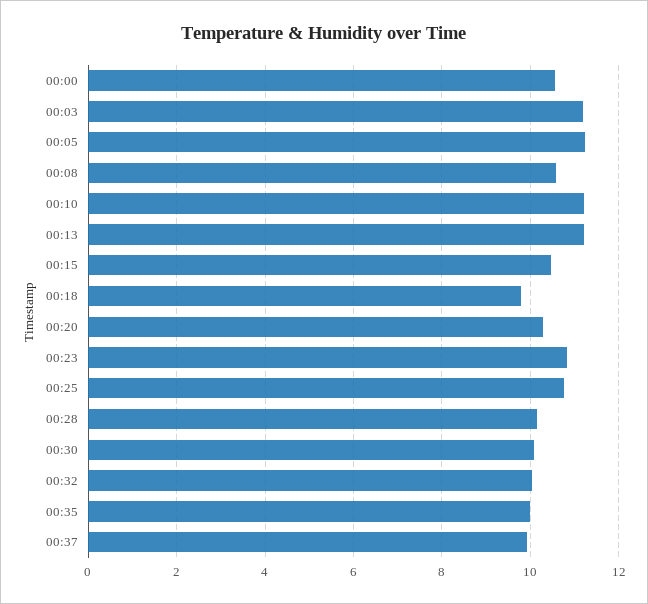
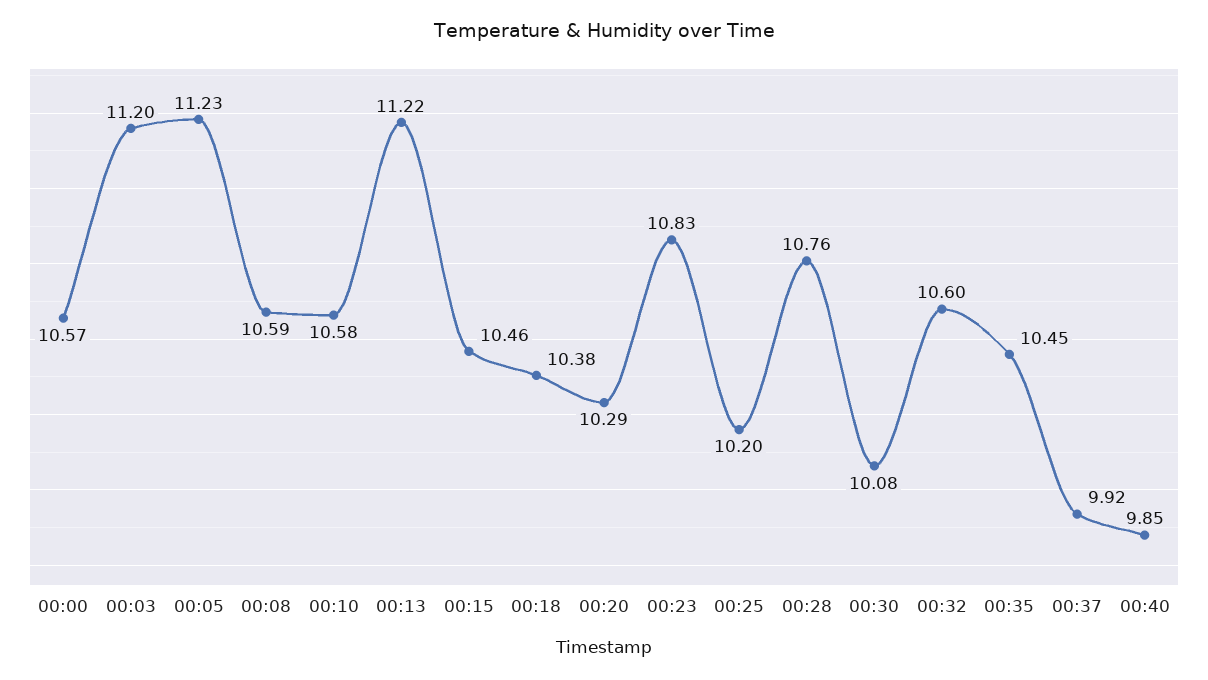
00:10: 11.2 -> 10.58
00:18: 9.8 -> 10.38
00:25: 10.8 -> 10.2
00:28: 10.2 -> 10.76
00:32: 10 -> 10.6
00:35: 10 -> 10.45
00:40: none -> 9.85

